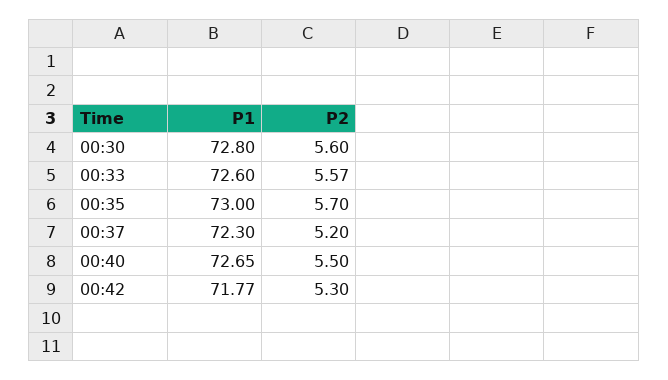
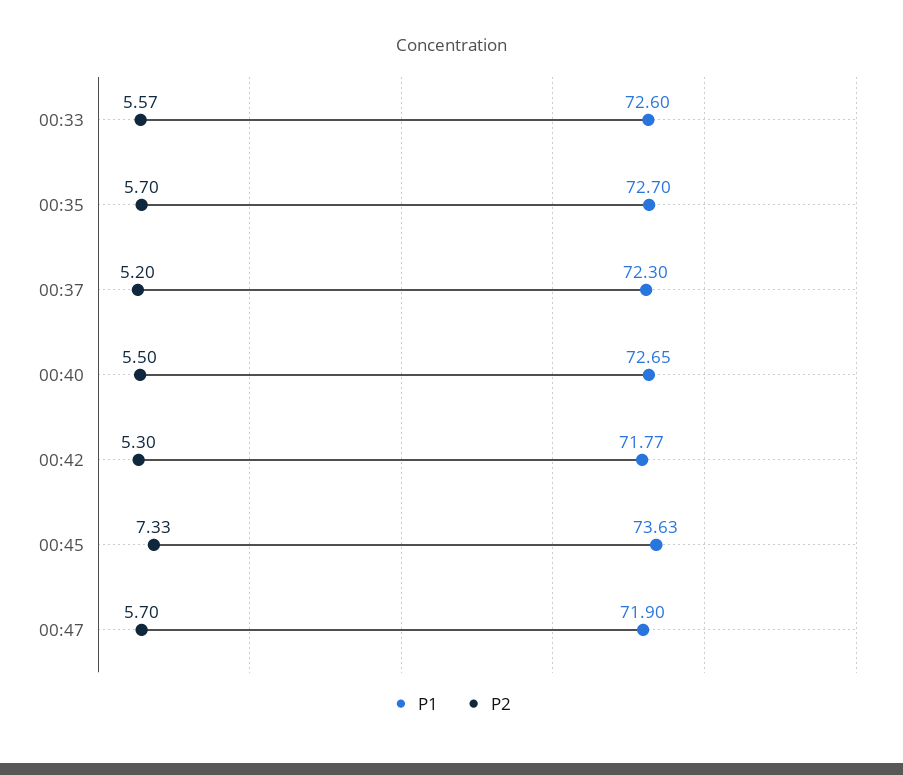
P1, 00:30: 72.8 -> none
P2, 00:30: 5.6 -> none
P1, 00:35: 73 -> 72.7
P1, 00:45: none -> 73.63
P2, 00:45: none -> 7.33
P1, 00:47: none -> 71.9
P2, 00:47: none -> 5.7

